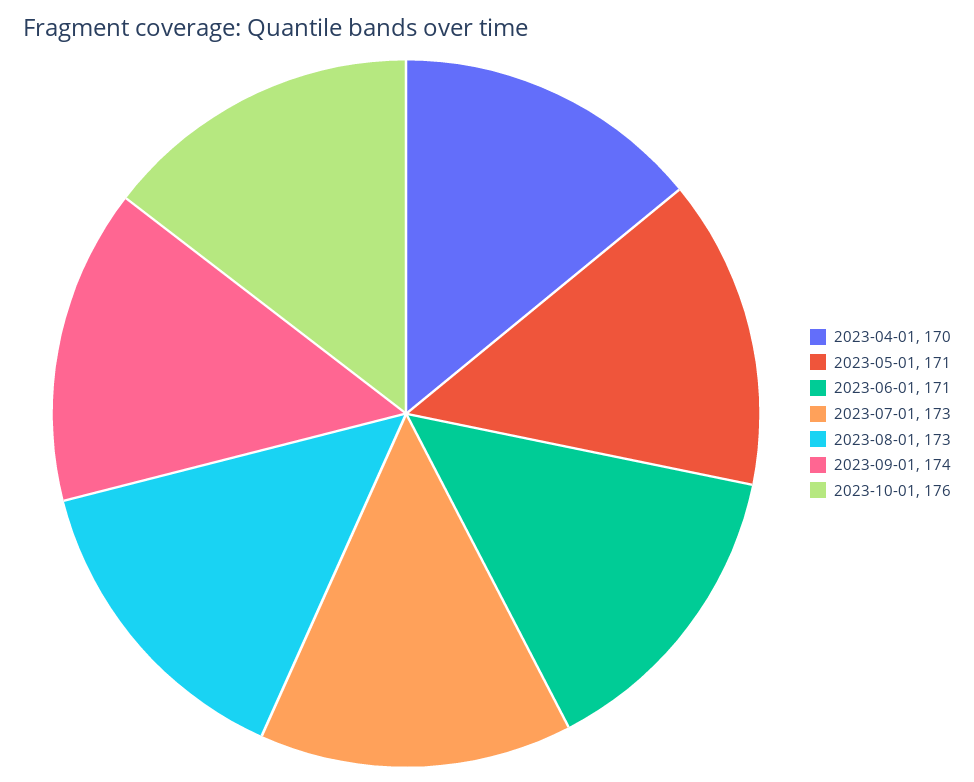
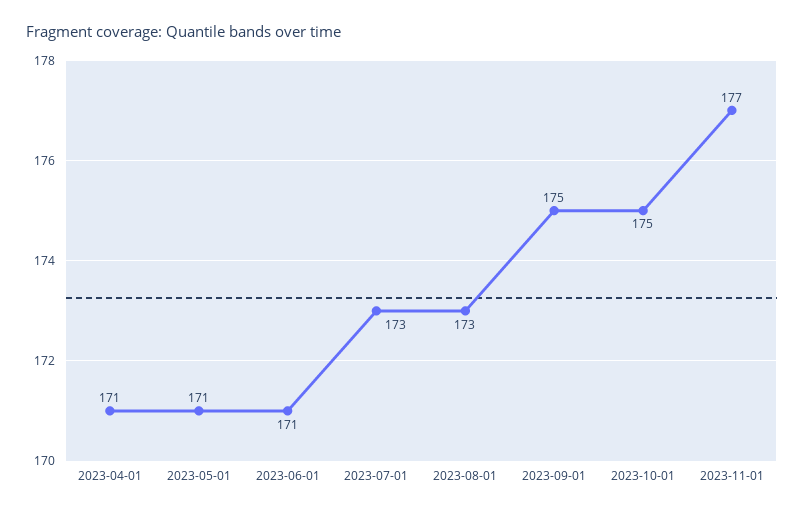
2023-04-01: 170 -> 171
2023-09-01: 174 -> 175
2023-10-01: 176 -> 175
2023-11-01: none -> 177

